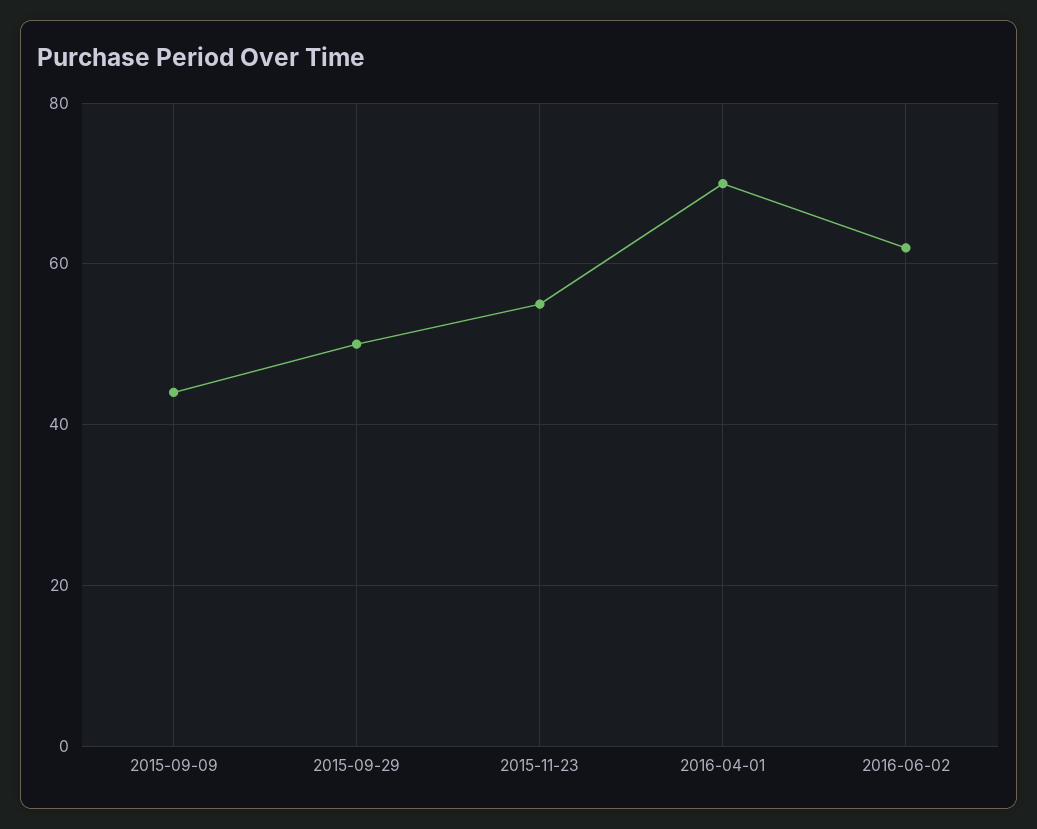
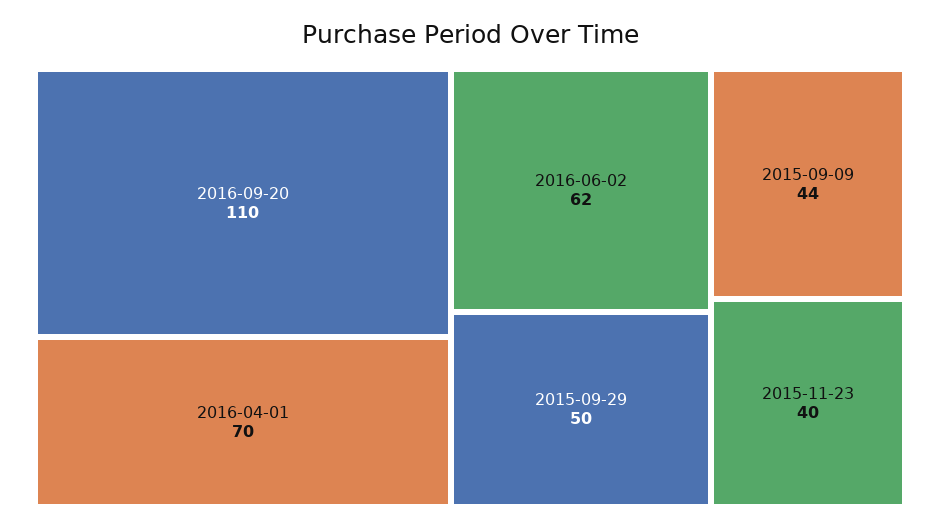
2015-11-23: 55 -> 40
2016-09-20: none -> 110

